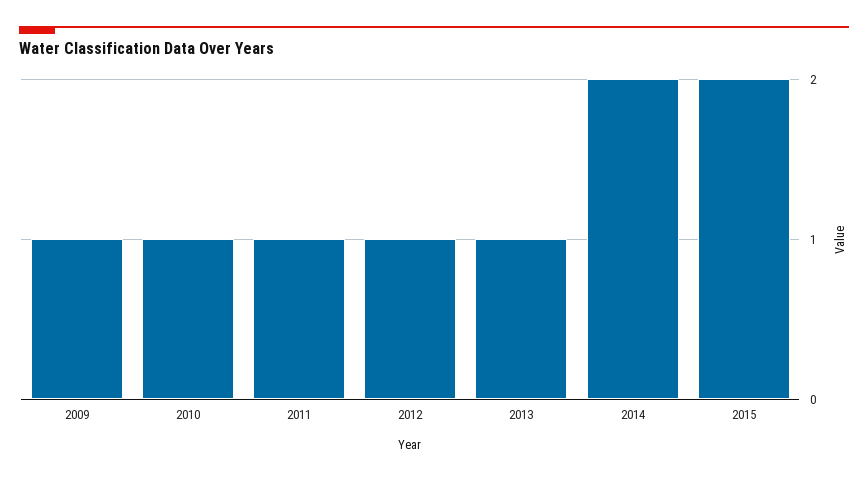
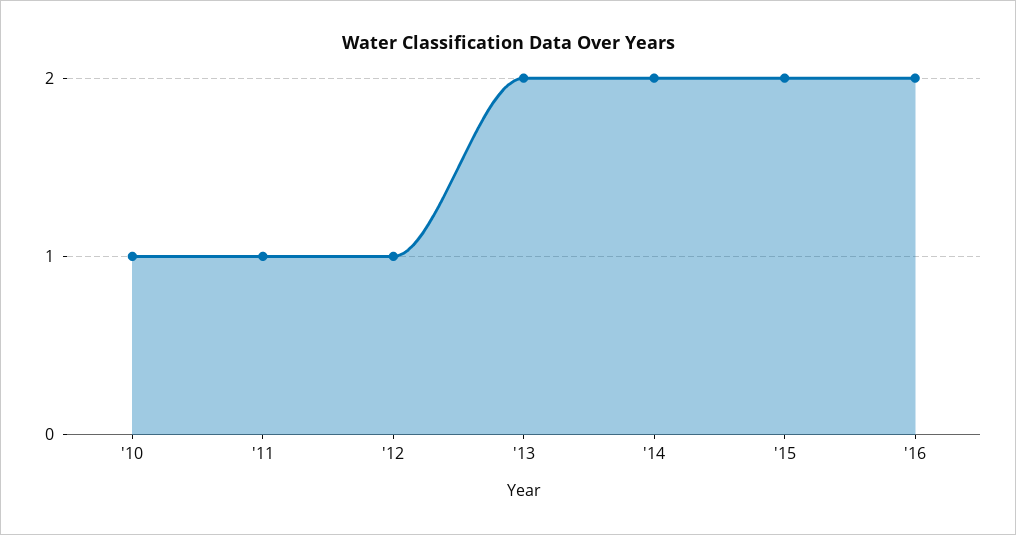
2009: 1 -> none
2013: 1 -> 2
'16: none -> 2

